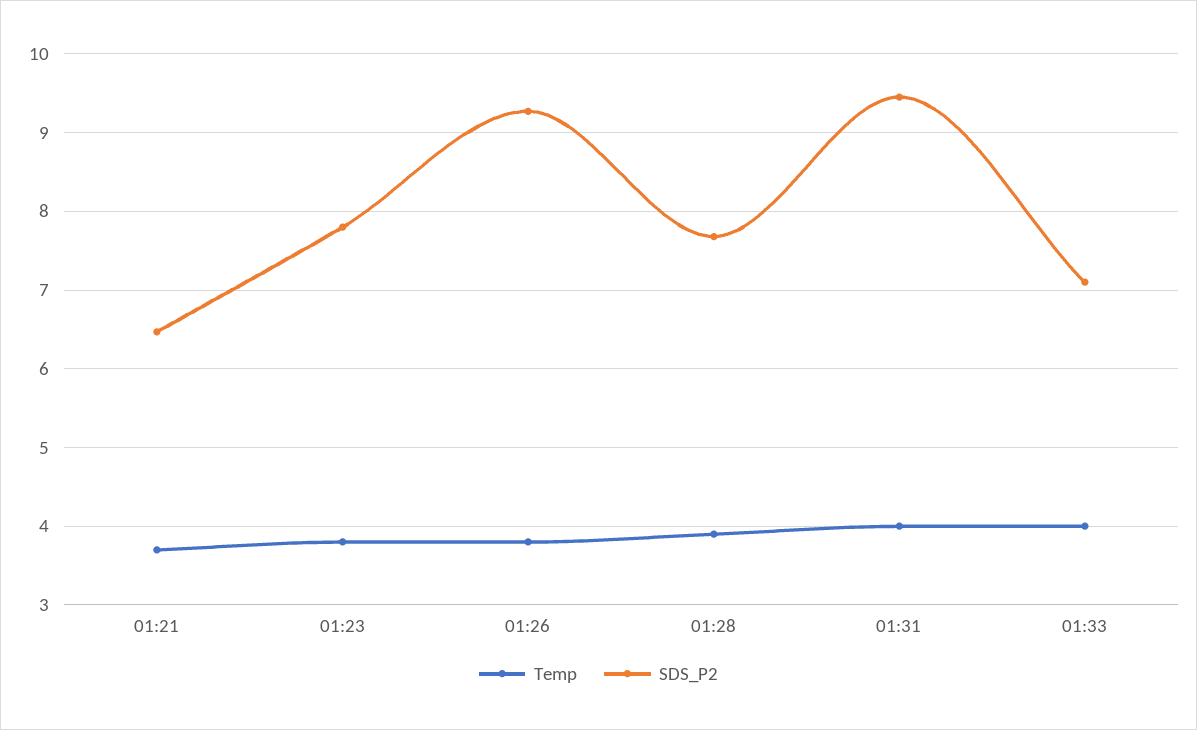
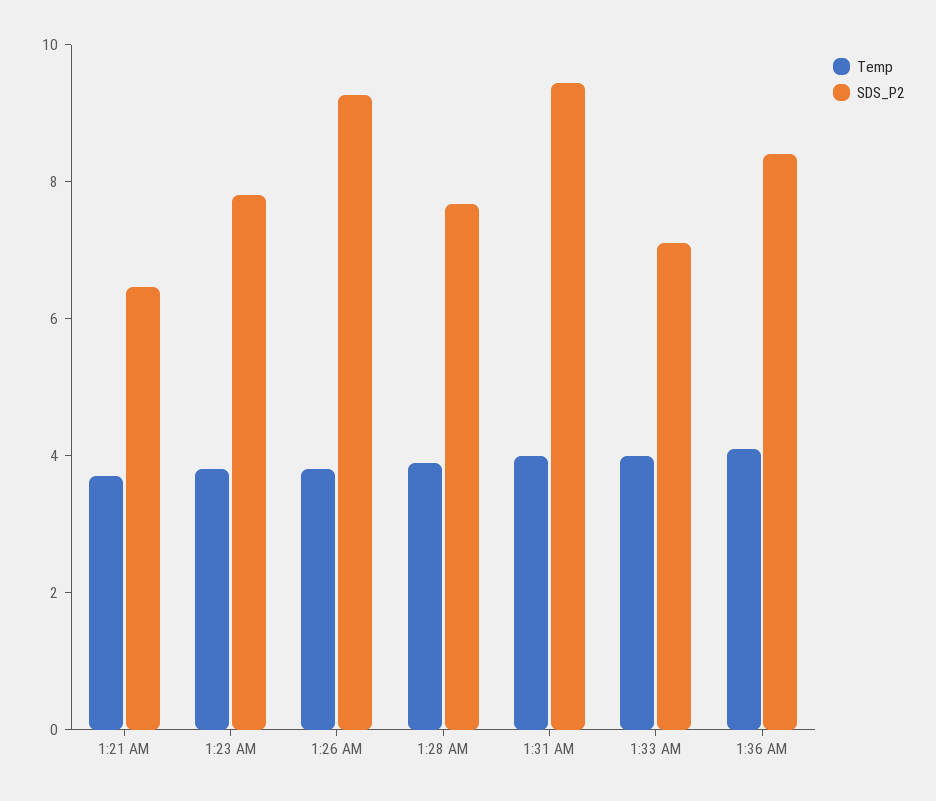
Temp, 1:36 AM: none -> 4
SDS_P2, 1:36 AM: none -> 8.5

